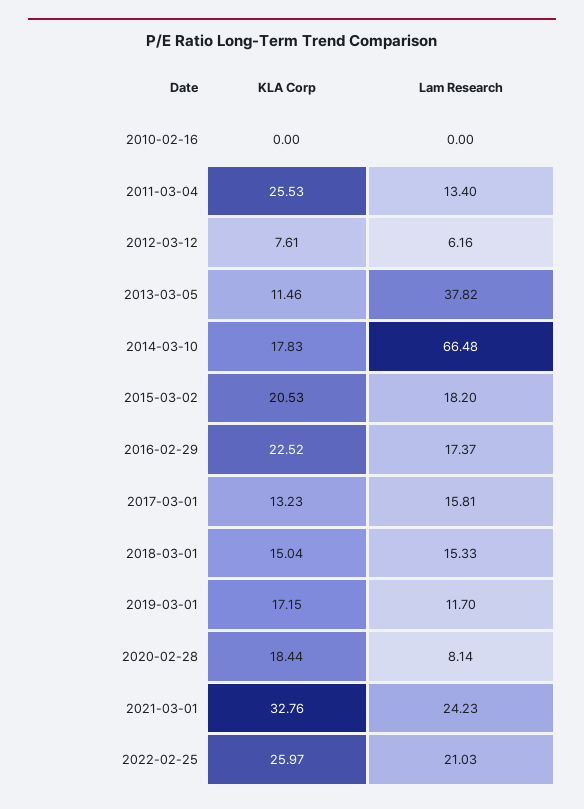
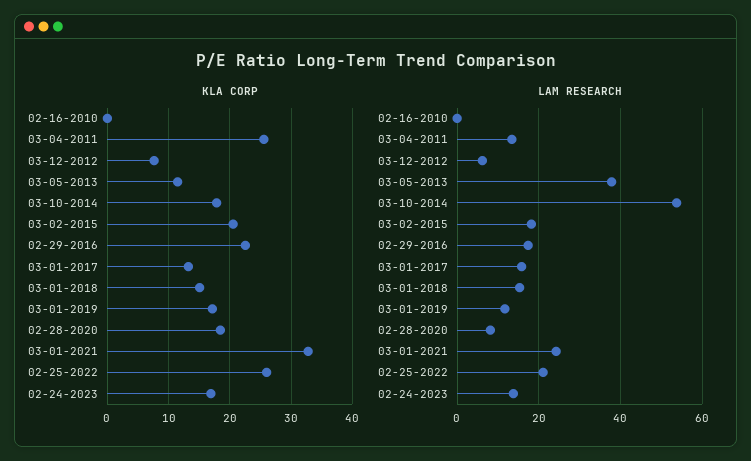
Lam Research, 2014-03-10: 66.48 -> 54
KLA Corp, 02-24-2023: none -> 17
Lam Research, 02-24-2023: none -> 14

